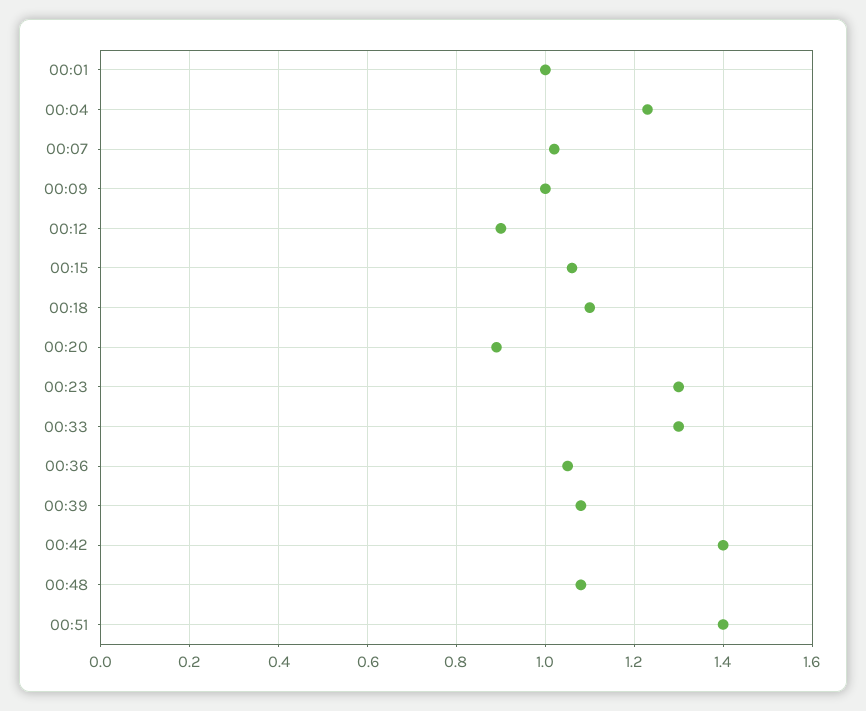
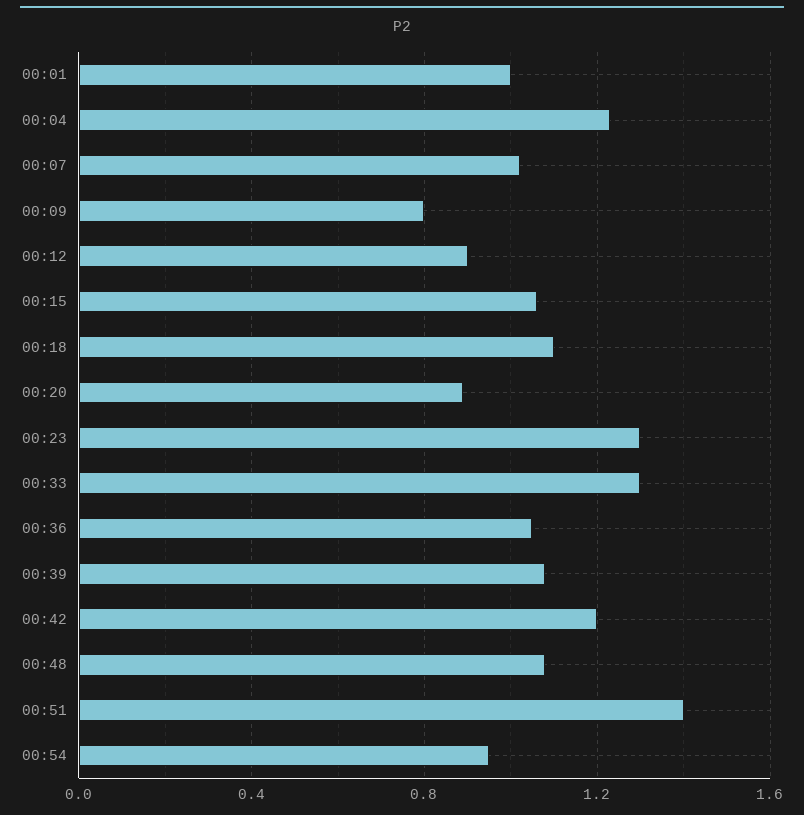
00:09: 1 -> 0.8
00:42: 1.4 -> 1.2
00:54: none -> 0.95

